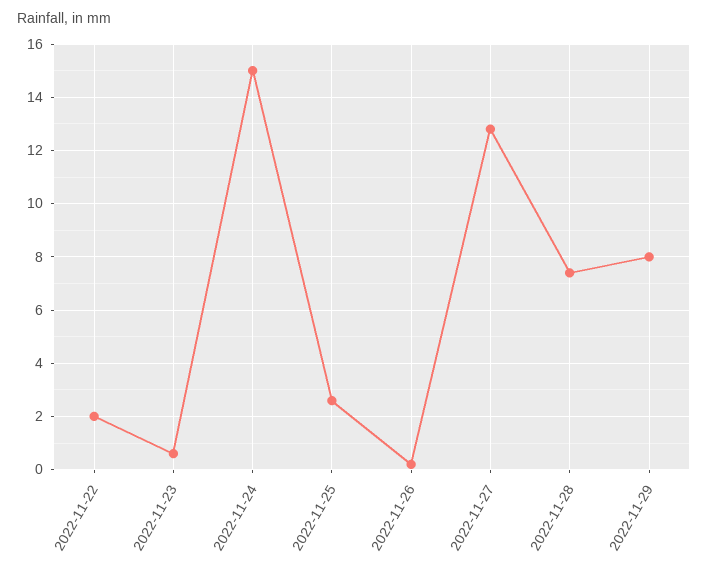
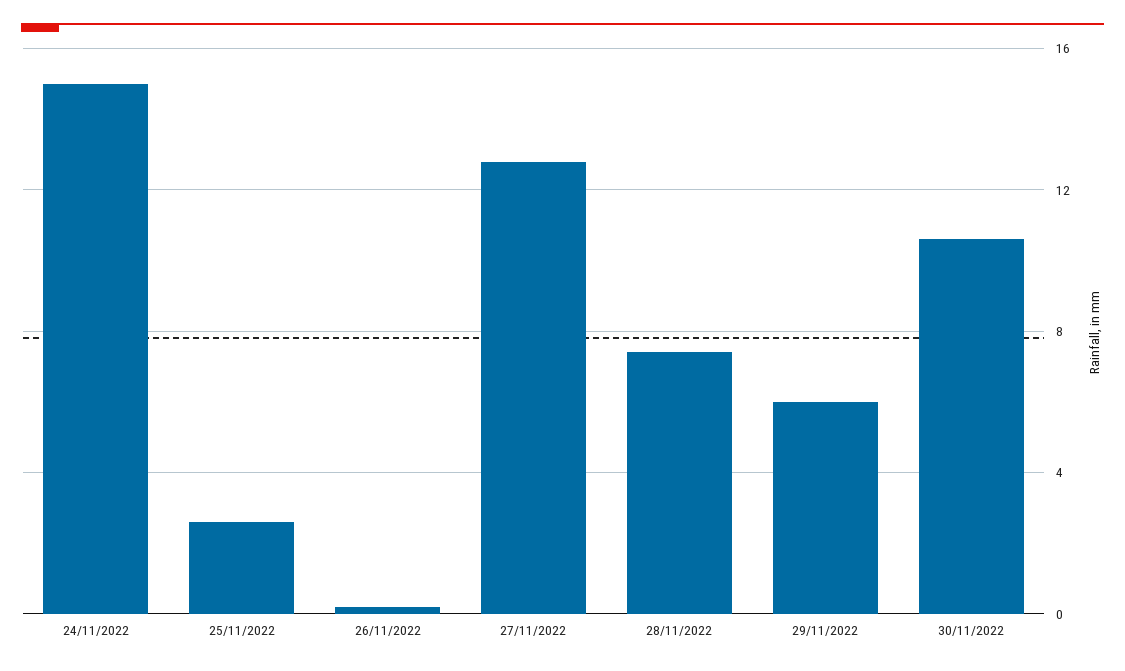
2022-11-22: 2 -> none
2022-11-23: 0.5 -> none
2022-11-29: 8 -> 6
30/11/2022: none -> 10.5

